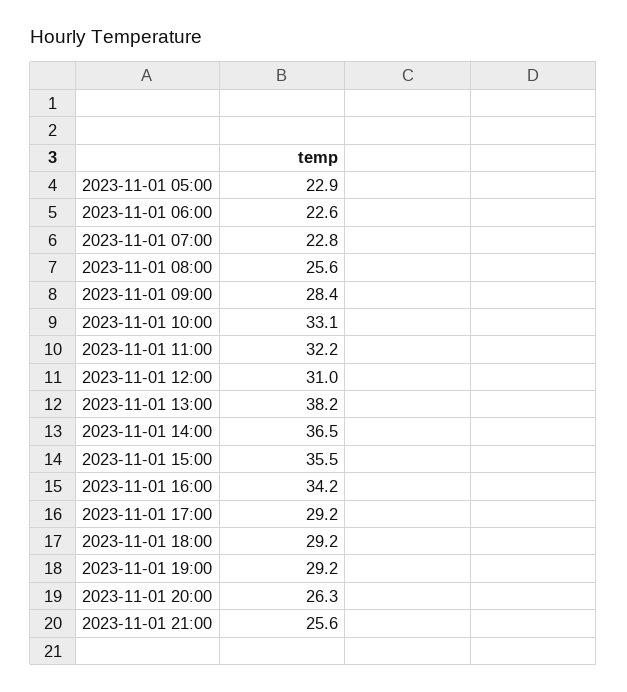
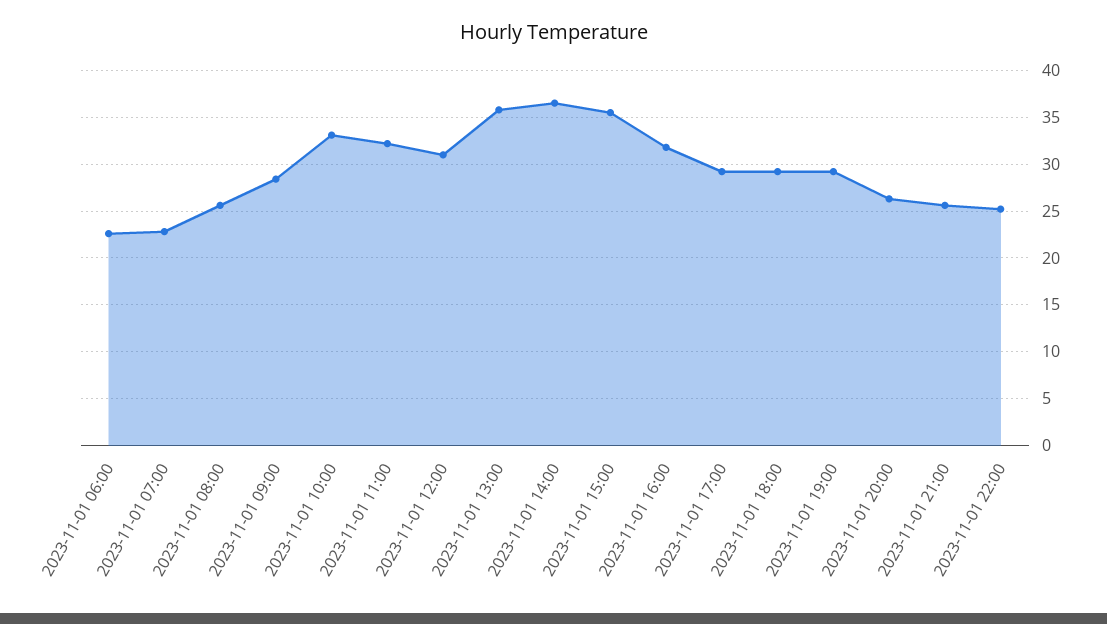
2023-11-01 05:00: 22.9 -> none
2023-11-01 13:00: 38.2 -> 36
2023-11-01 16:00: 34.2 -> 32
2023-11-01 22:00: none -> 25

